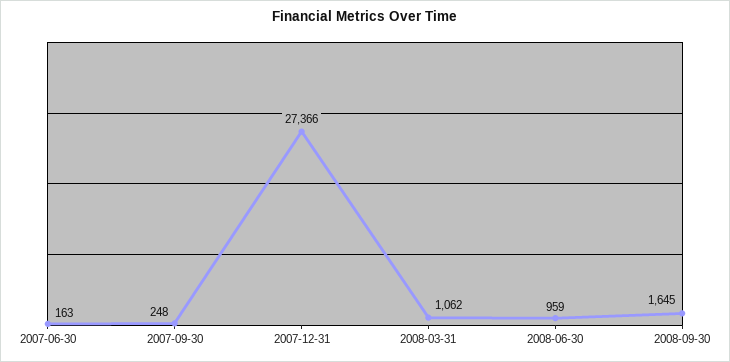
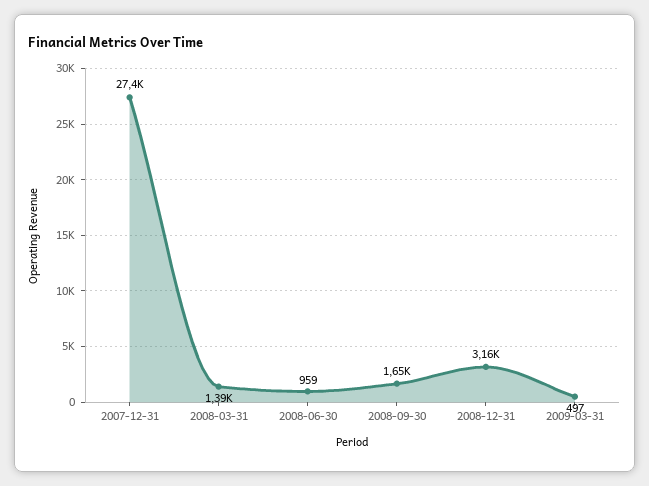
2007-06-30: 163 -> none
2007-09-30: 248 -> none
2008-03-31: 1062 -> 1390
2008-12-31: none -> 3160
2009-03-31: none -> 497

